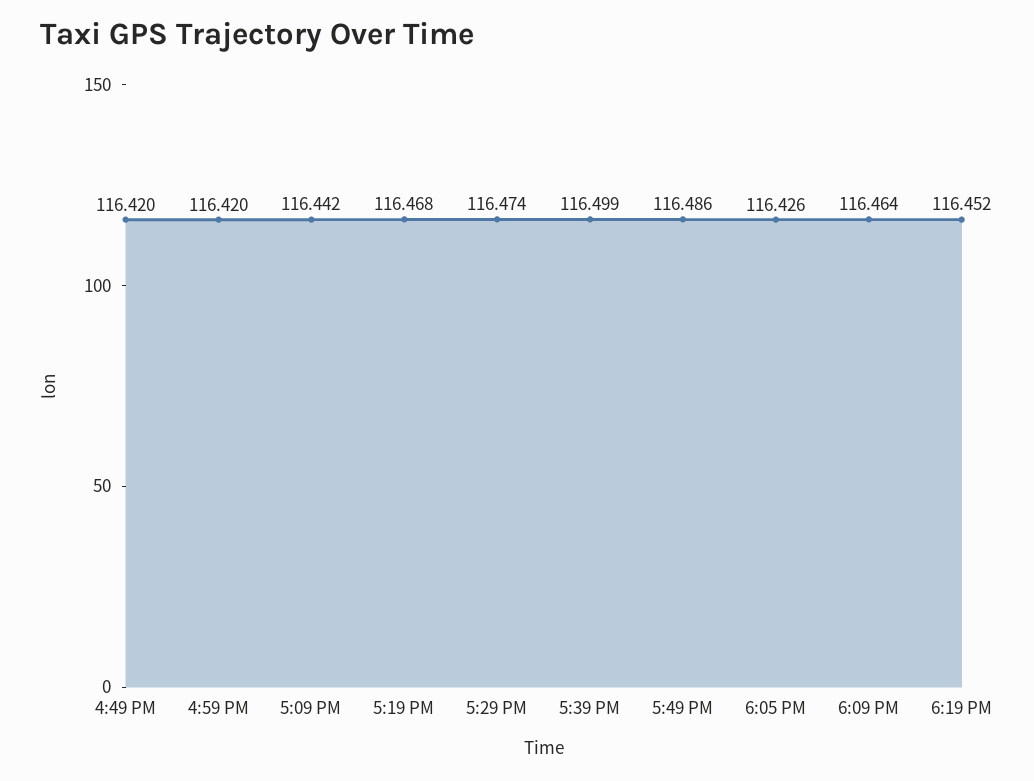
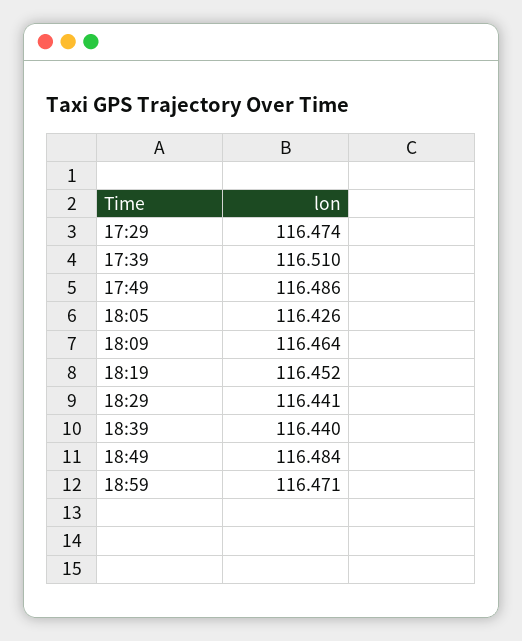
4:49 PM: 116.42 -> none
4:59 PM: 116.42 -> none
5:09 PM: 116.442 -> none
5:19 PM: 116.468 -> none
5:39 PM: 116.499 -> 116.51
18:29: none -> 116.441
18:39: none -> 116.44
18:49: none -> 116.484
18:59: none -> 116.471

